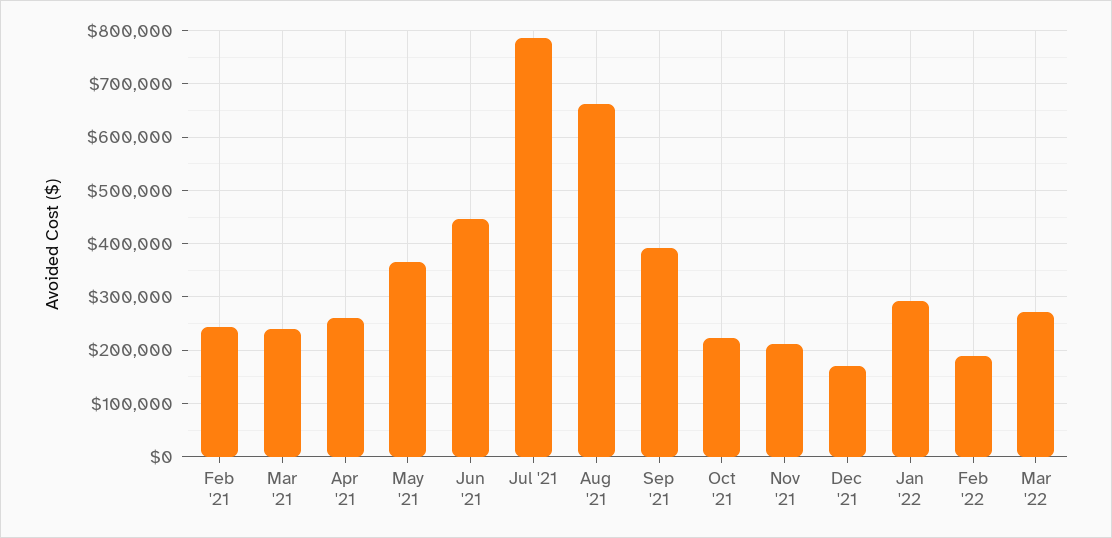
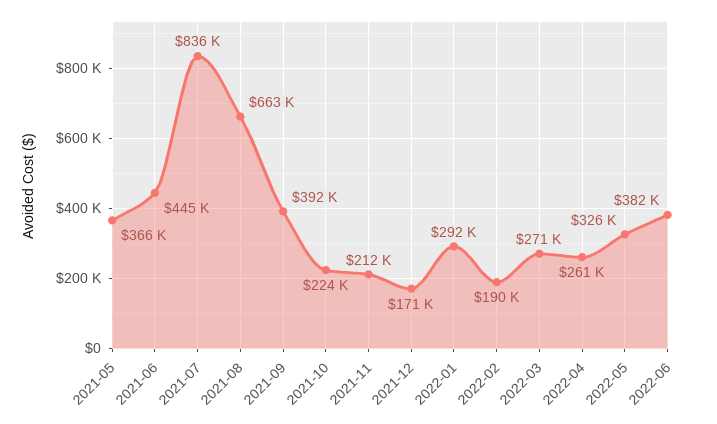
Feb '21: 240000 -> none
Mar '21: 240000 -> none
Apr '21: 260000 -> none
Jul '21: 780000 -> 836000
2022-04: none -> 261000
2022-05: none -> 326000
2022-06: none -> 382000

